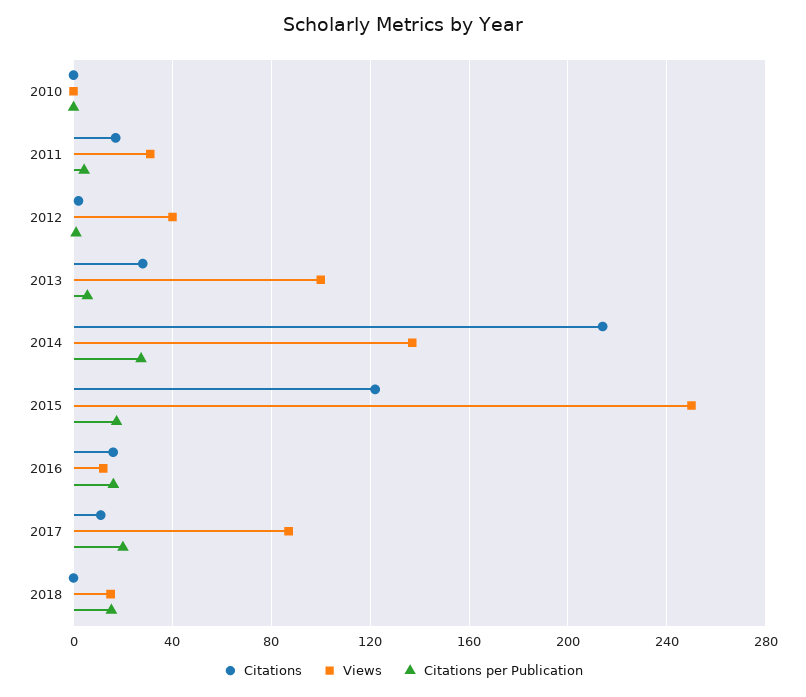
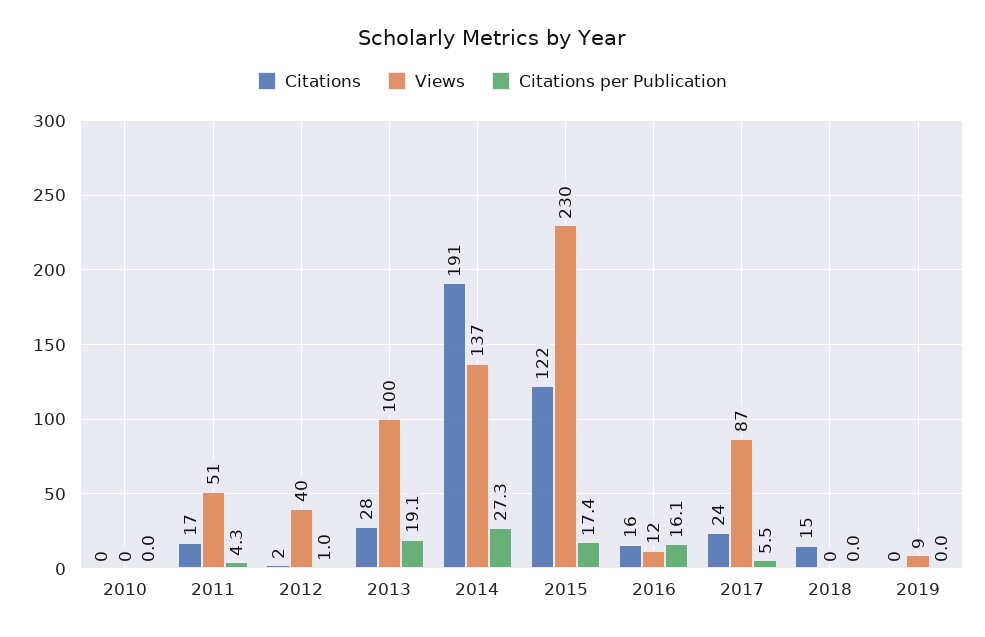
Views, 2011: 30 -> 51
Citations per Publication, 2013: 5 -> 19.1
Citations, 2014: 215 -> 191
Views, 2015: 250 -> 230
Citations, 2017: 10 -> 24
Citations per Publication, 2017: 20 -> 5.5
Citations, 2018: 0 -> 15
Views, 2018: 15 -> 0
Citations per Publication, 2018: 15 -> 0
Citations, 2019: none -> 0
Views, 2019: none -> 9
Citations per Publication, 2019: none -> 0

